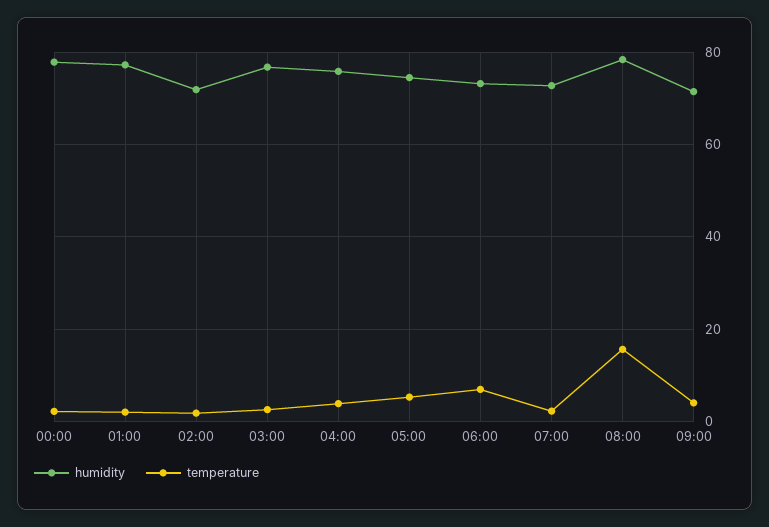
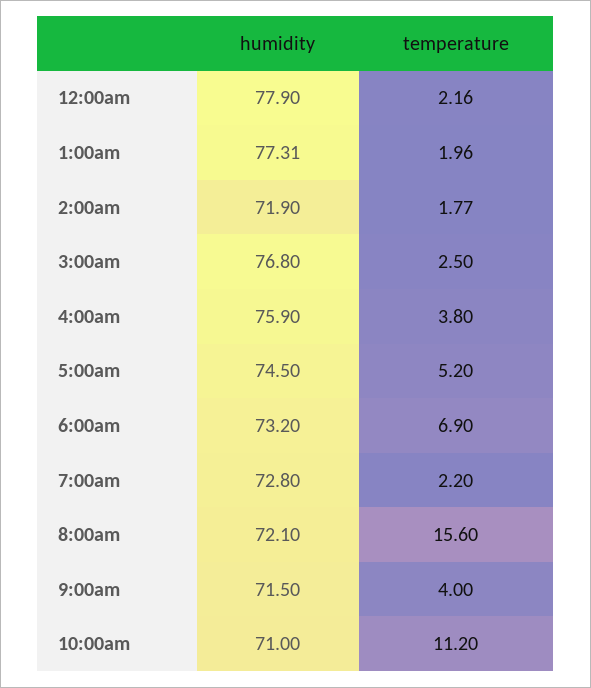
humidity, 08:00: 78 -> 72.1
humidity, 10:00am: none -> 71
temperature, 10:00am: none -> 11.2

